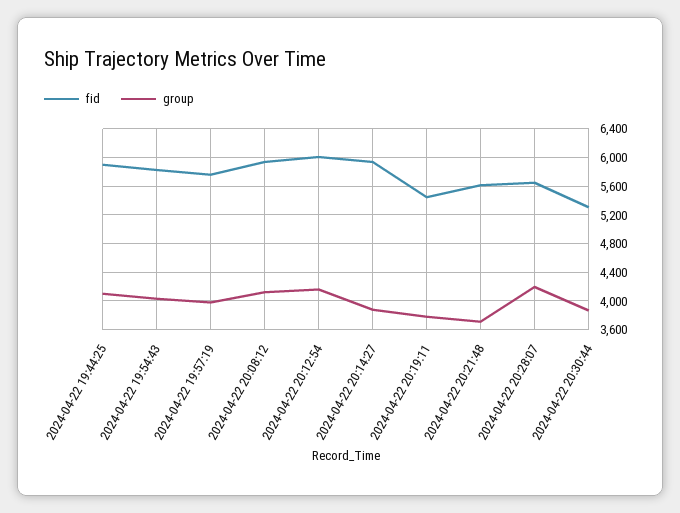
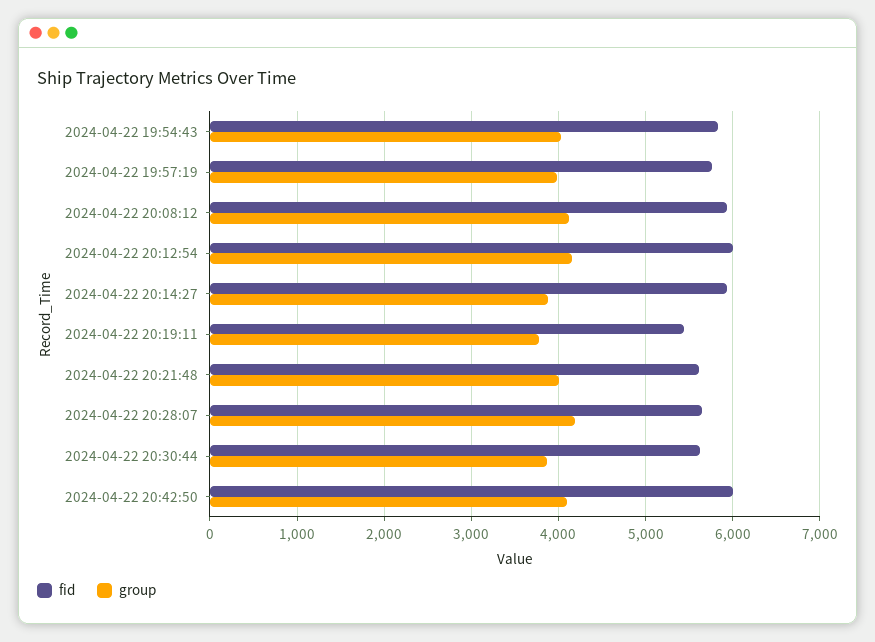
fid, 2024-04-22 19:44:25: 5900 -> none
group, 2024-04-22 19:44:25: 4100 -> none
group, 2024-04-22 20:21:48: 3700 -> 4000
fid, 2024-04-22 20:30:44: 5300 -> 5600
fid, 2024-04-22 20:42:50: none -> 6000
group, 2024-04-22 20:42:50: none -> 4100

